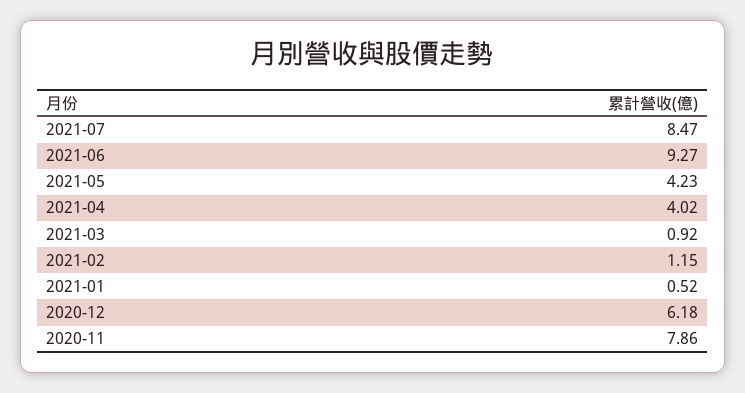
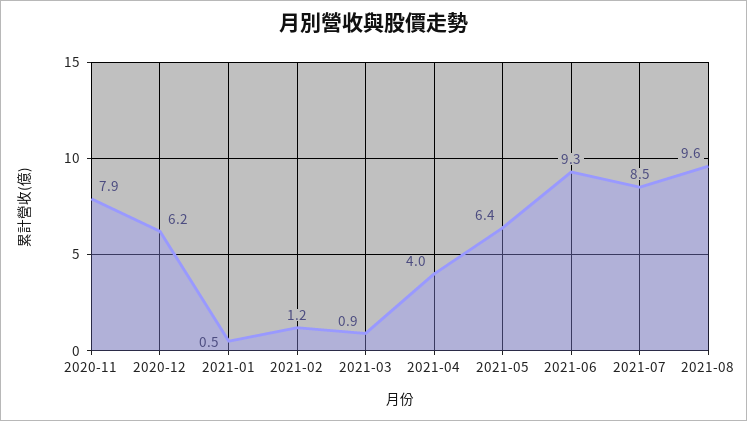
2021-05: 4.23 -> 6.4
2021-08: none -> 9.6

